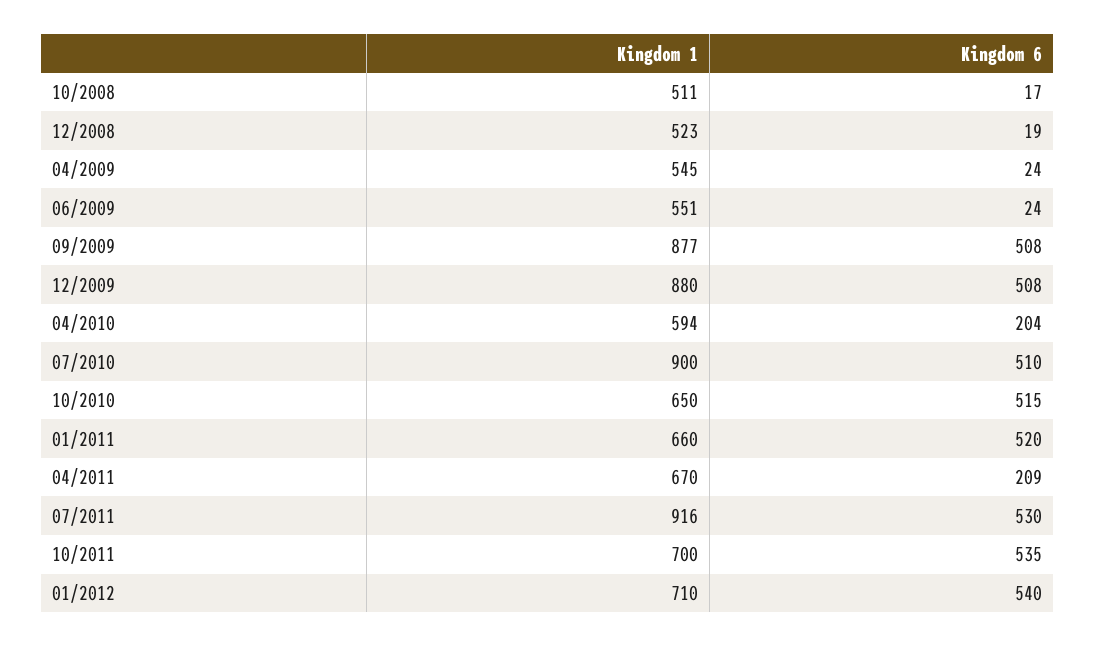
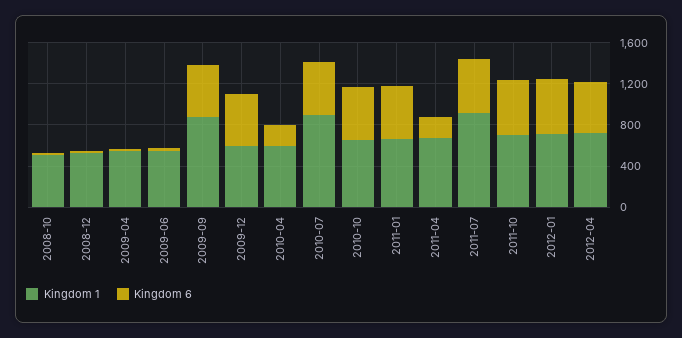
Kingdom 1, 12/2009: 880 -> 600
Kingdom 1, 2012-04: none -> 700
Kingdom 6, 2012-04: none -> 500

